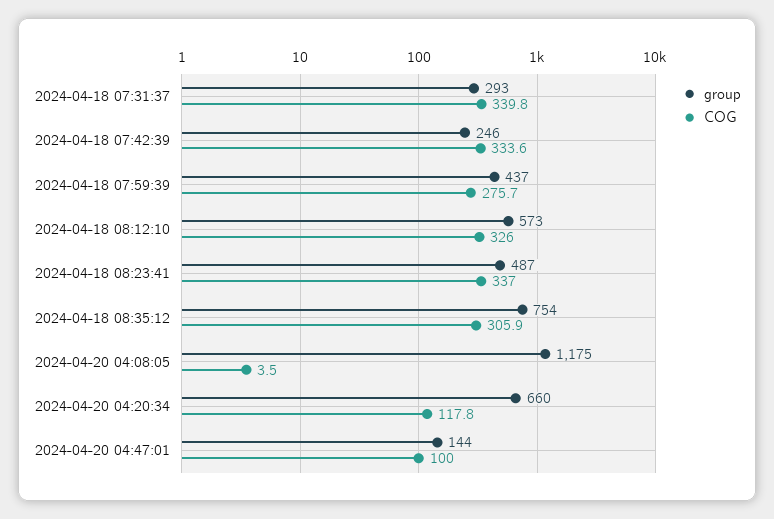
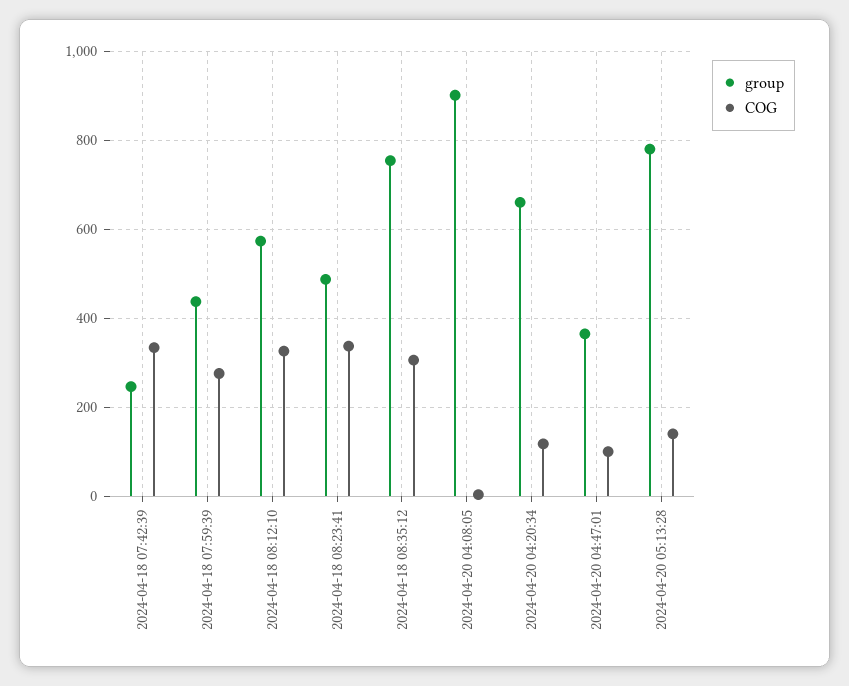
group, 2024-04-18 07:31:37: 293 -> none
COG, 2024-04-18 07:31:37: 339.8 -> none
group, 2024-04-20 04:08:05: 1175 -> 900
group, 2024-04-20 04:47:01: 144 -> 360
group, 2024-04-20 05:13:28: none -> 780
COG, 2024-04-20 05:13:28: none -> 140

